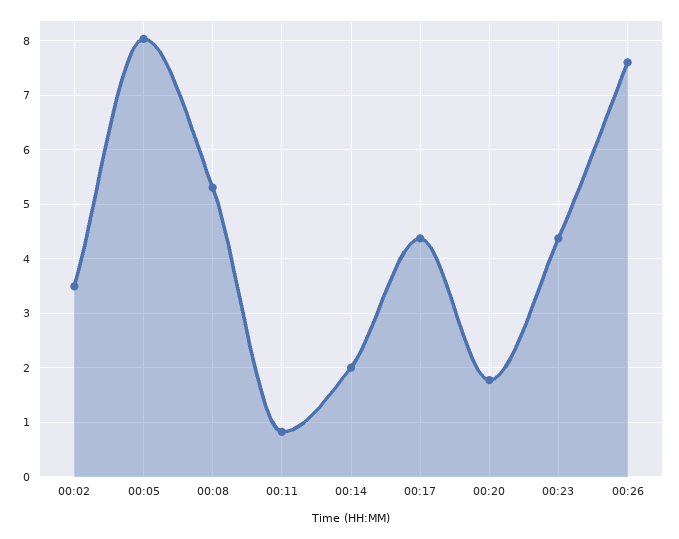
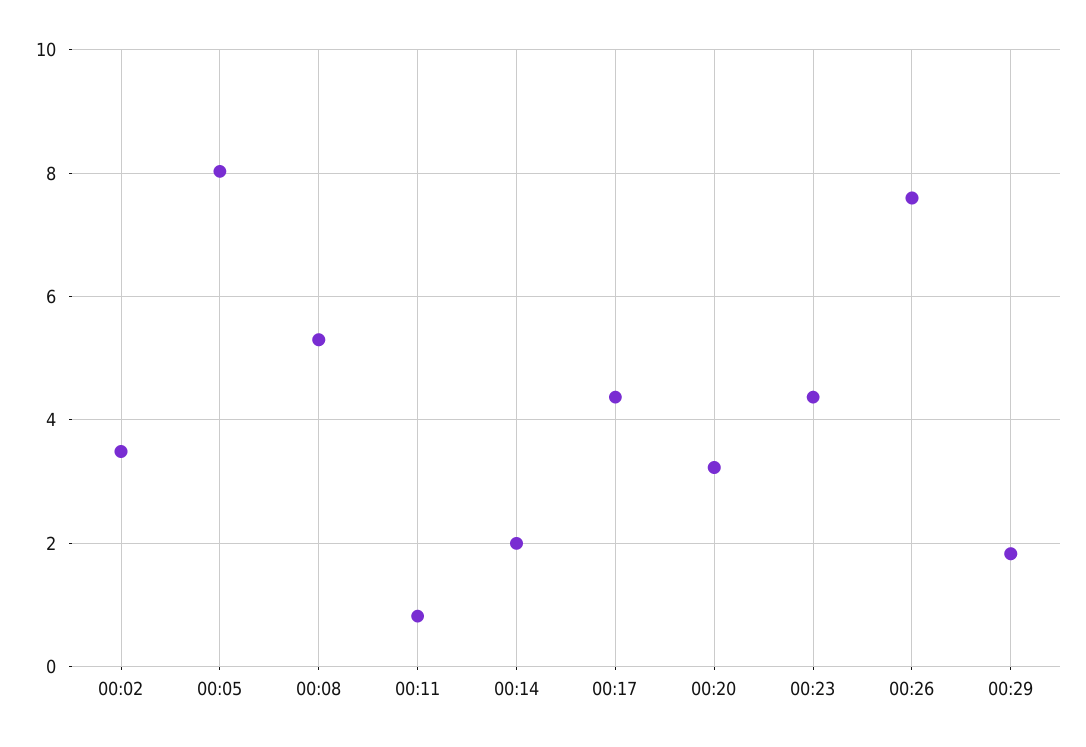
00:20: 1.8 -> 3.2
00:29: none -> 1.8

